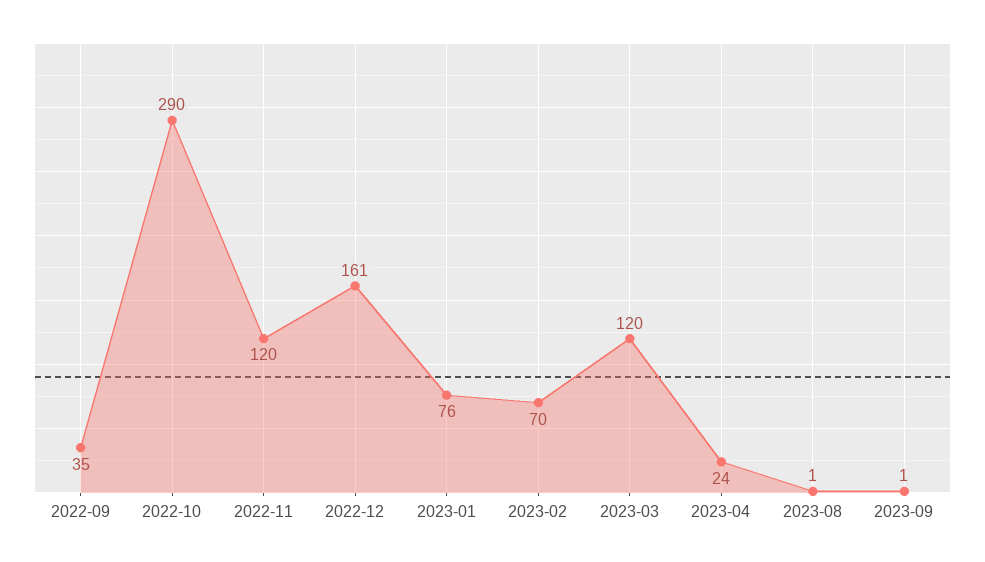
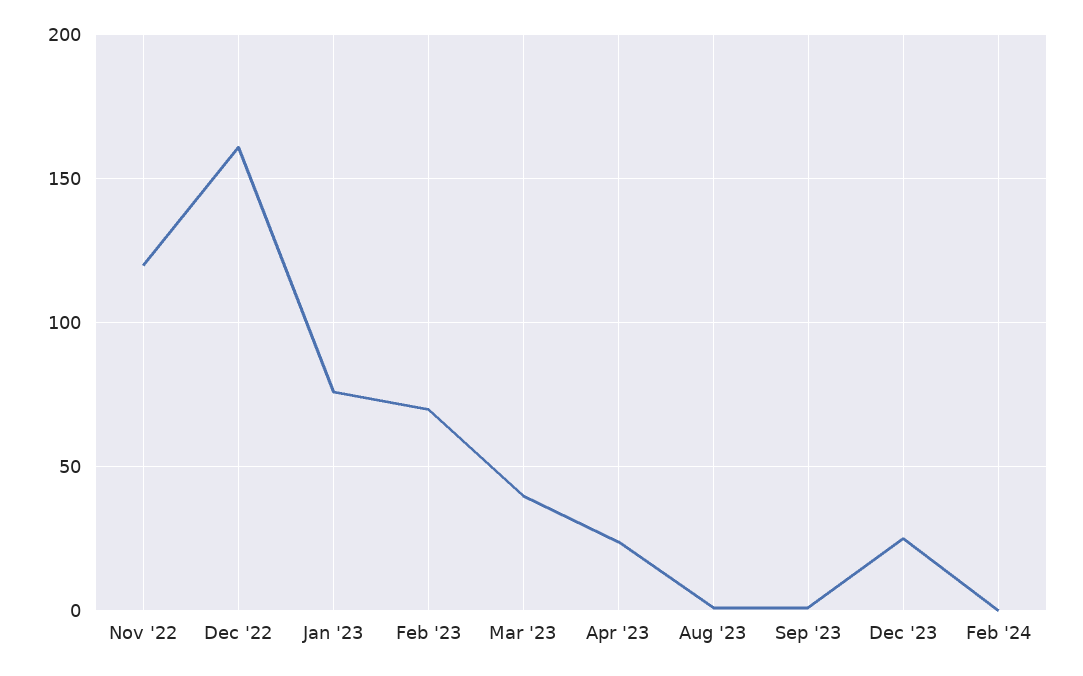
2022-09: 35 -> none
2022-10: 290 -> none
2023-03: 120 -> 40
Dec '23: none -> 25
Feb '24: none -> 0

